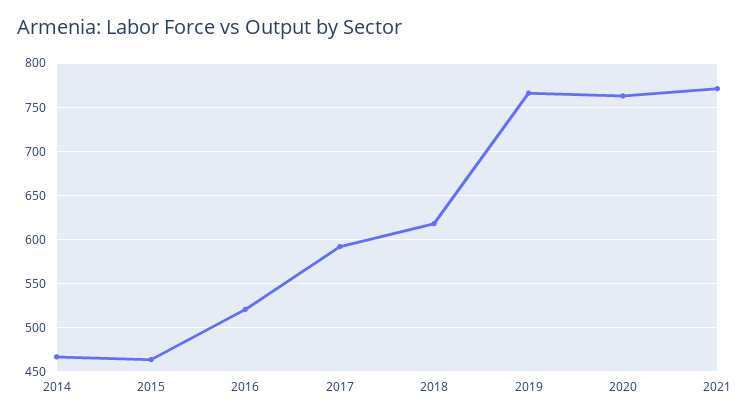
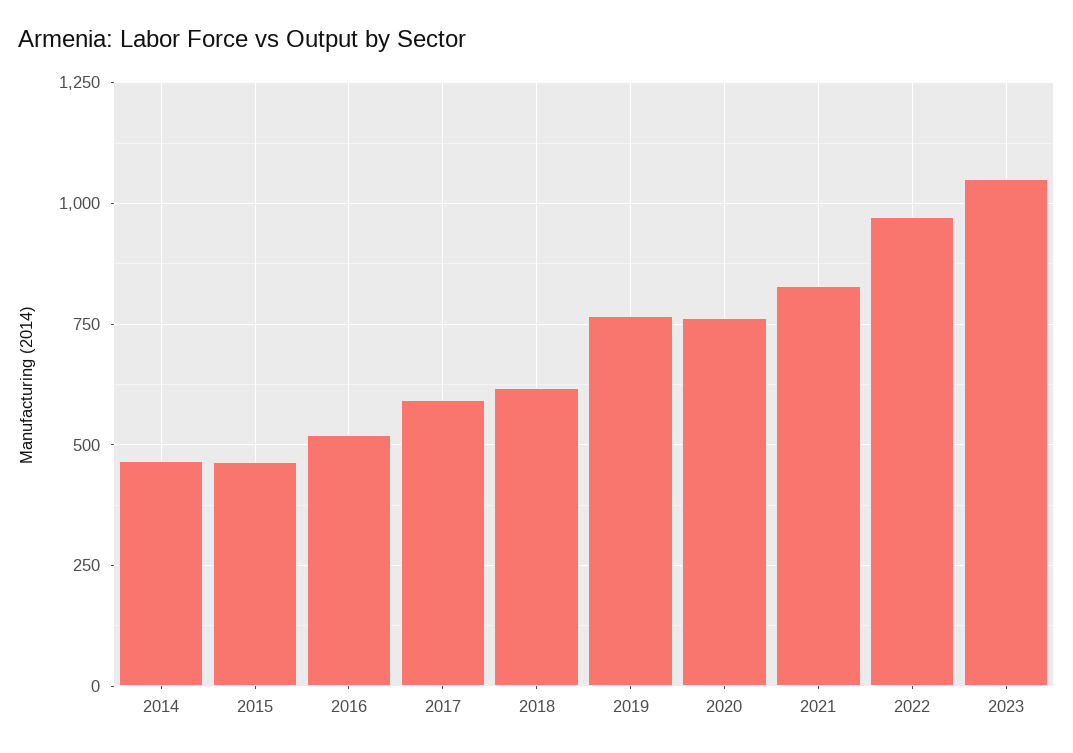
2021: 770 -> 825
2022: none -> 975
2023: none -> 1050

